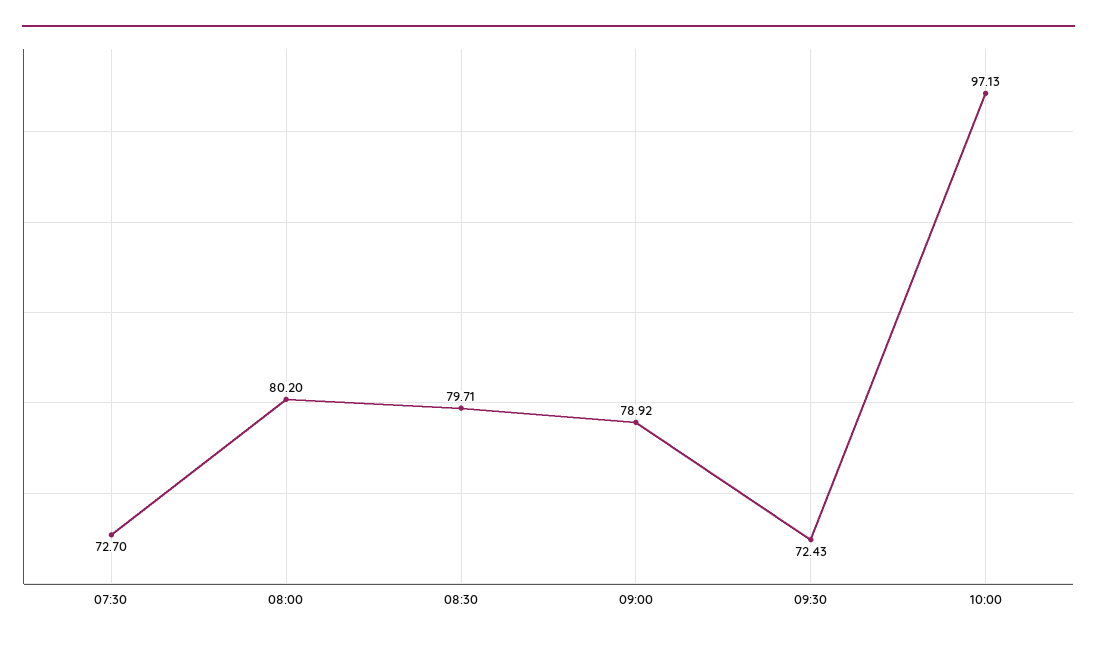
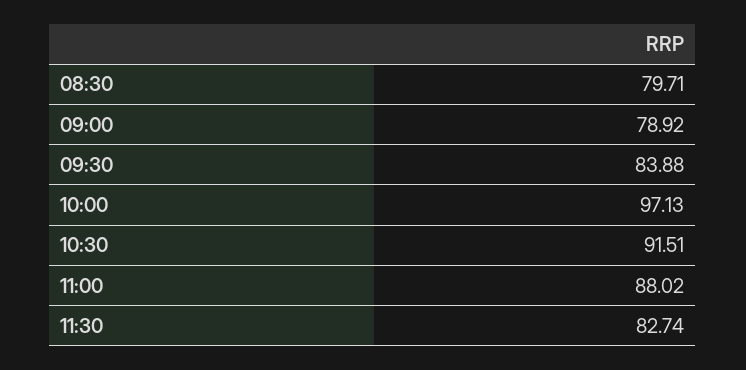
07:30: 72.7 -> none
08:00: 80.2 -> none
09:30: 72.43 -> 83.88
10:30: none -> 91.51
11:00: none -> 88.02
11:30: none -> 82.74

